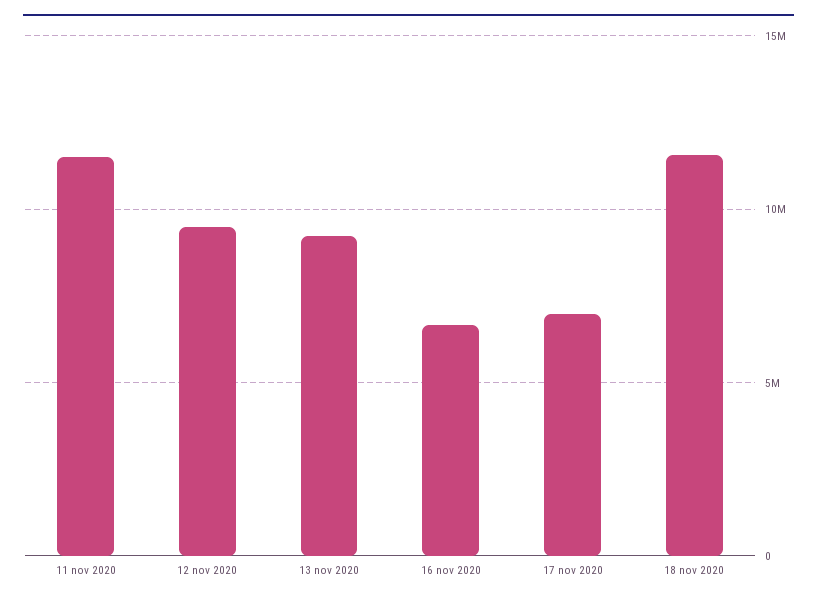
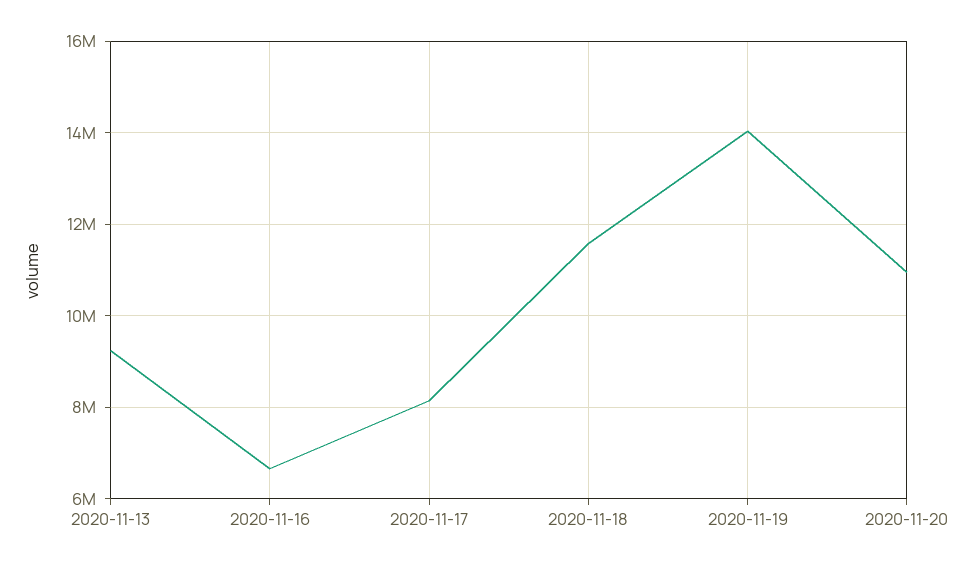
11 nov 2020: 11500000 -> none
12 nov 2020: 9500000 -> none
17 nov 2020: 7000000 -> 8200000
2020-11-19: none -> 14000000
2020-11-20: none -> 11000000

